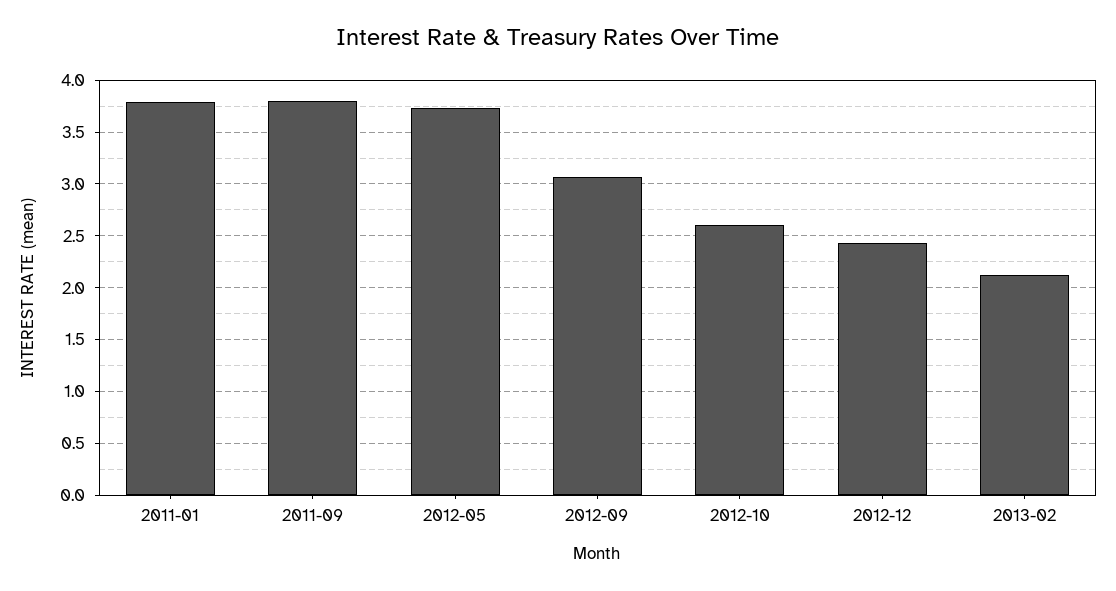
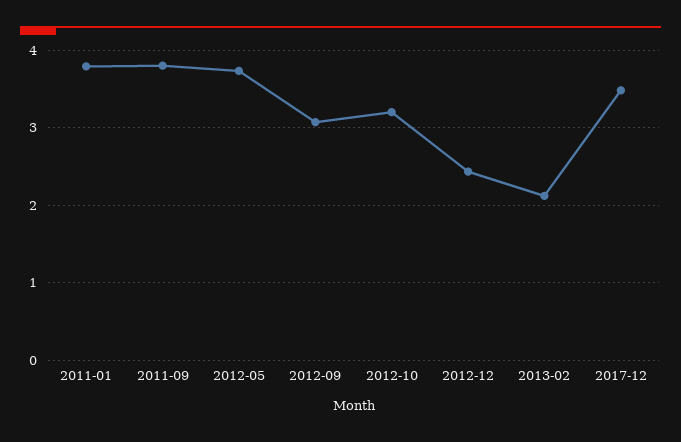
2012-10: 2.6 -> 3.2
2017-12: none -> 3.5

